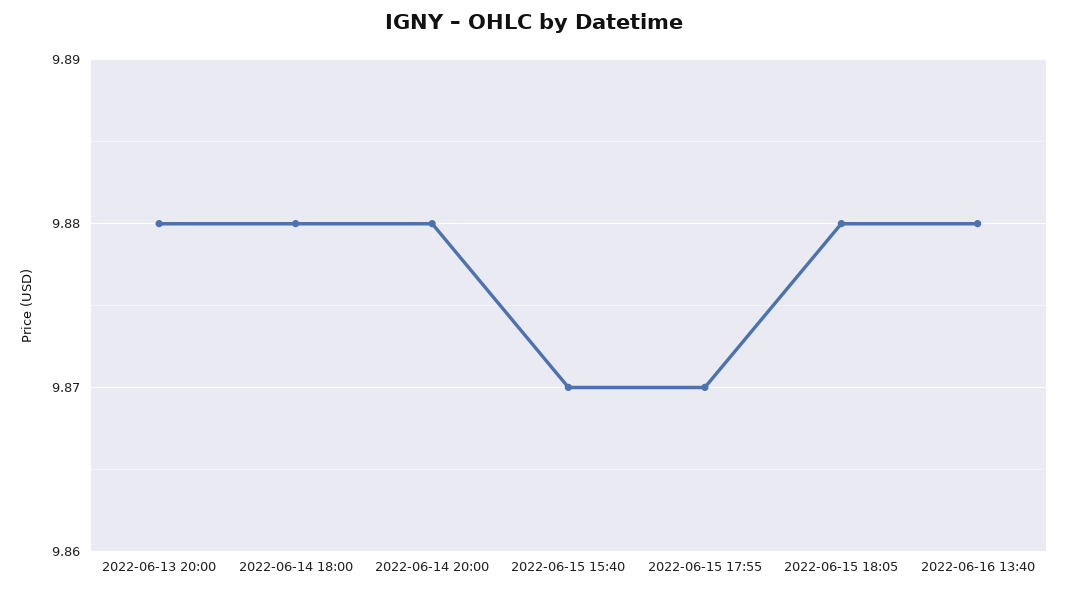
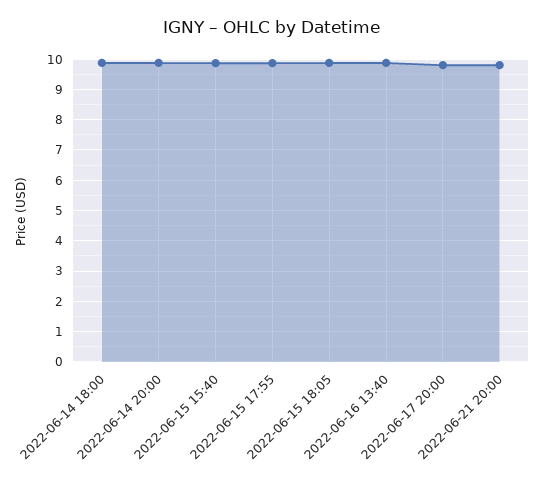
2022-06-13 20:00: 9.88 -> none
2022-06-17 20:00: none -> 9.8
2022-06-21 20:00: none -> 9.8

